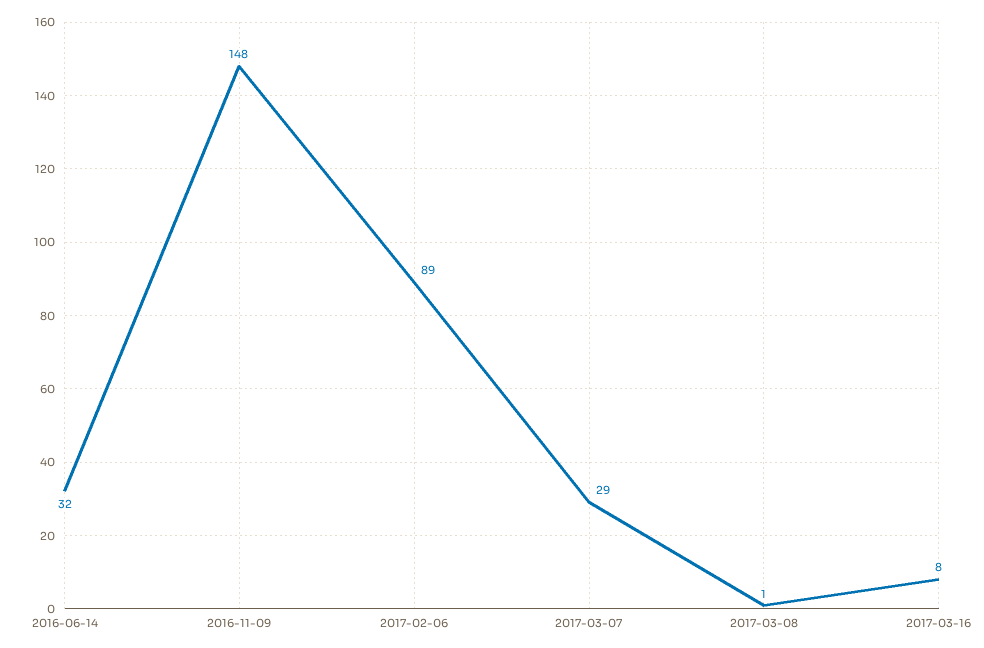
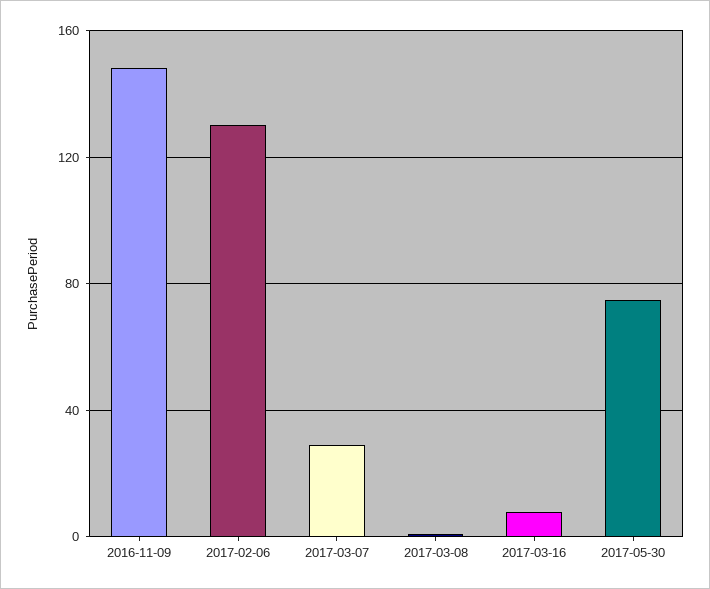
2016-06-14: 32 -> none
2017-02-06: 89 -> 130
2017-05-30: none -> 75

